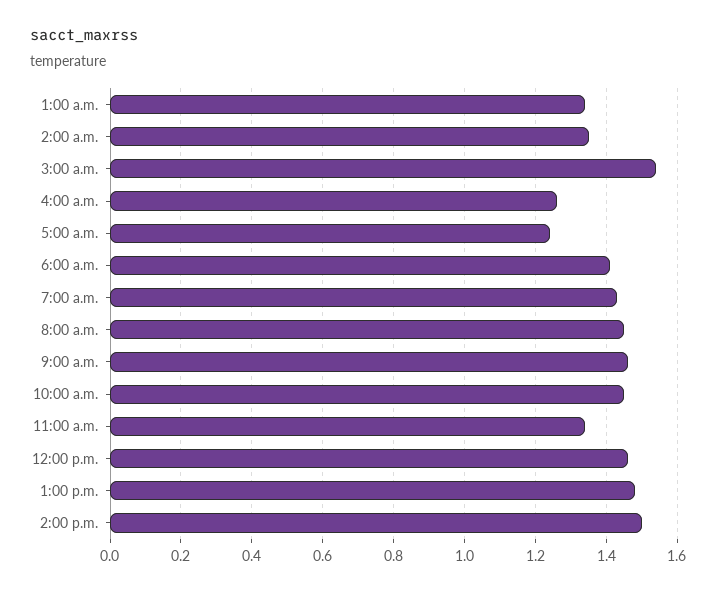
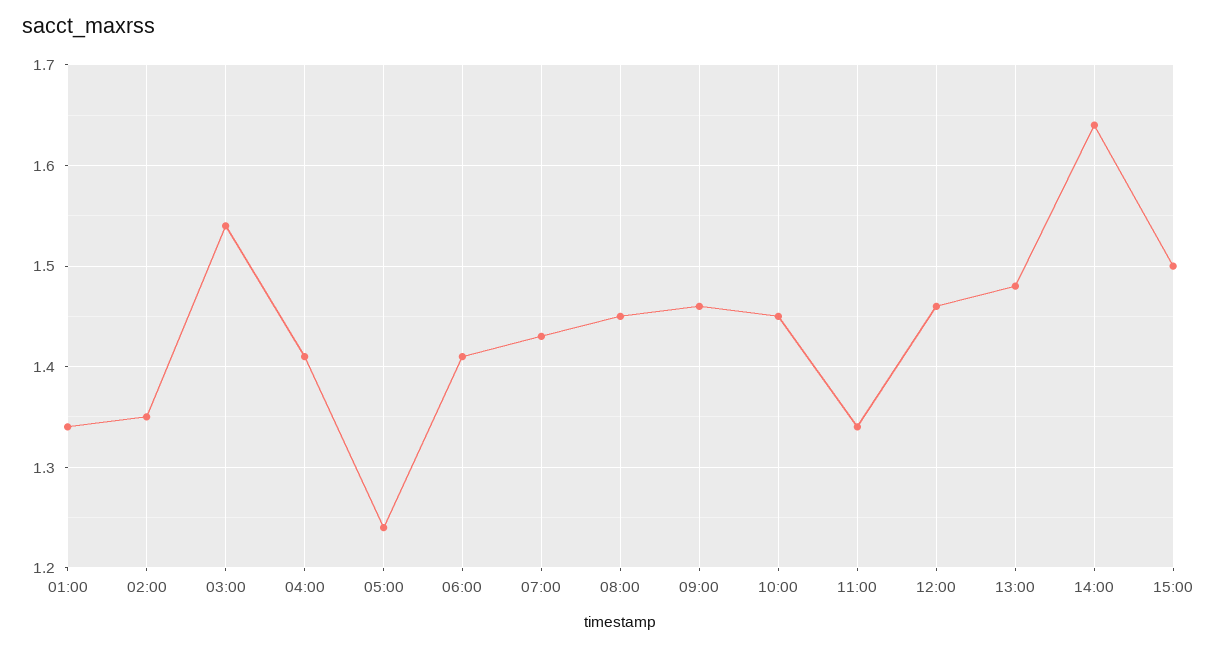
4:00 a.m.: 1.25 -> 1.41
2:00 p.m.: 1.5 -> 1.64
15:00: none -> 1.5

